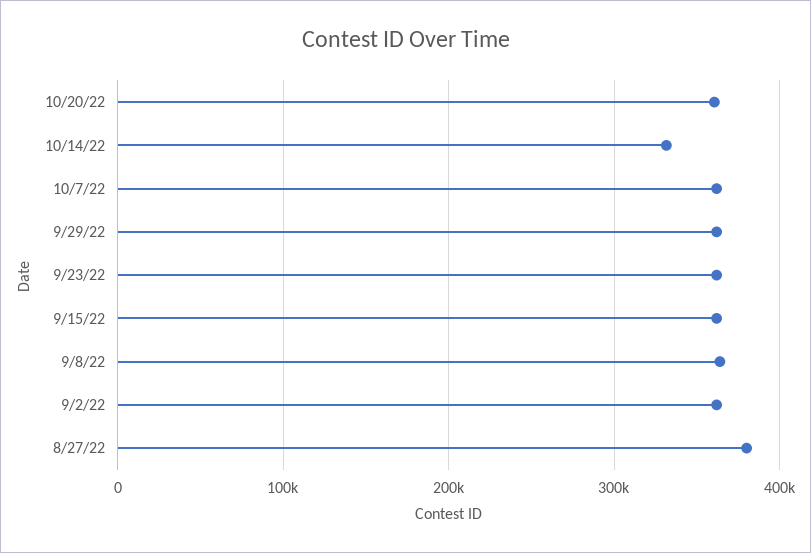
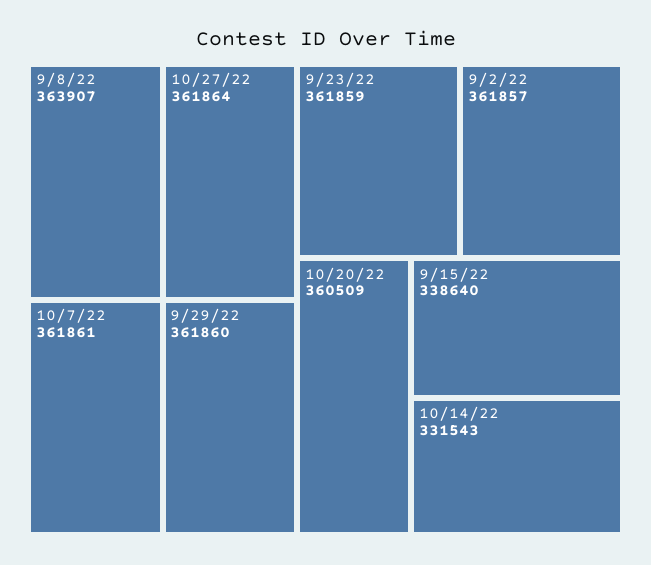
9/15/22: 360000 -> 338640
8/27/22: 380000 -> none
10/27/22: none -> 361864

